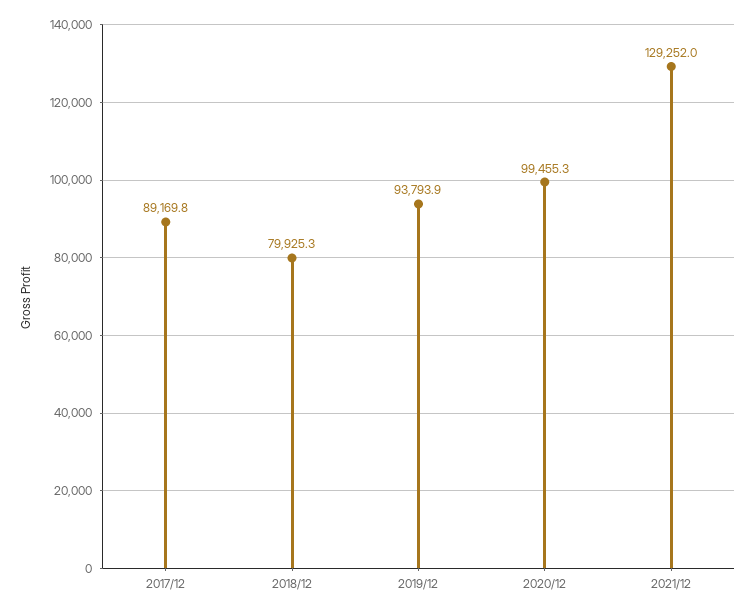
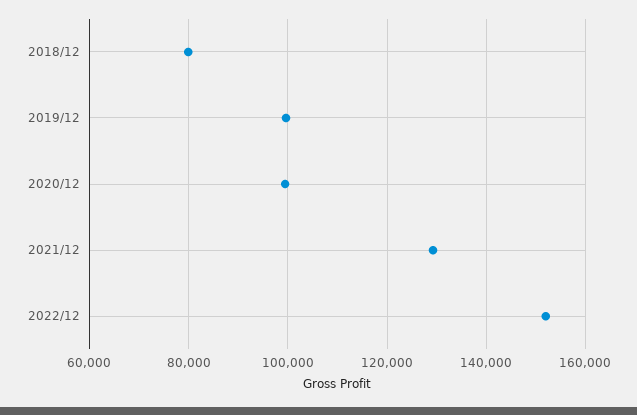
2017/12: 89169.8 -> none
2019/12: 93793.9 -> 100000
2022/12: none -> 152000

